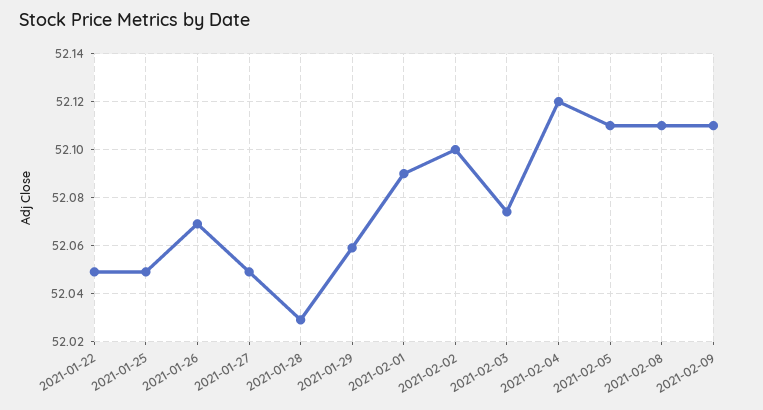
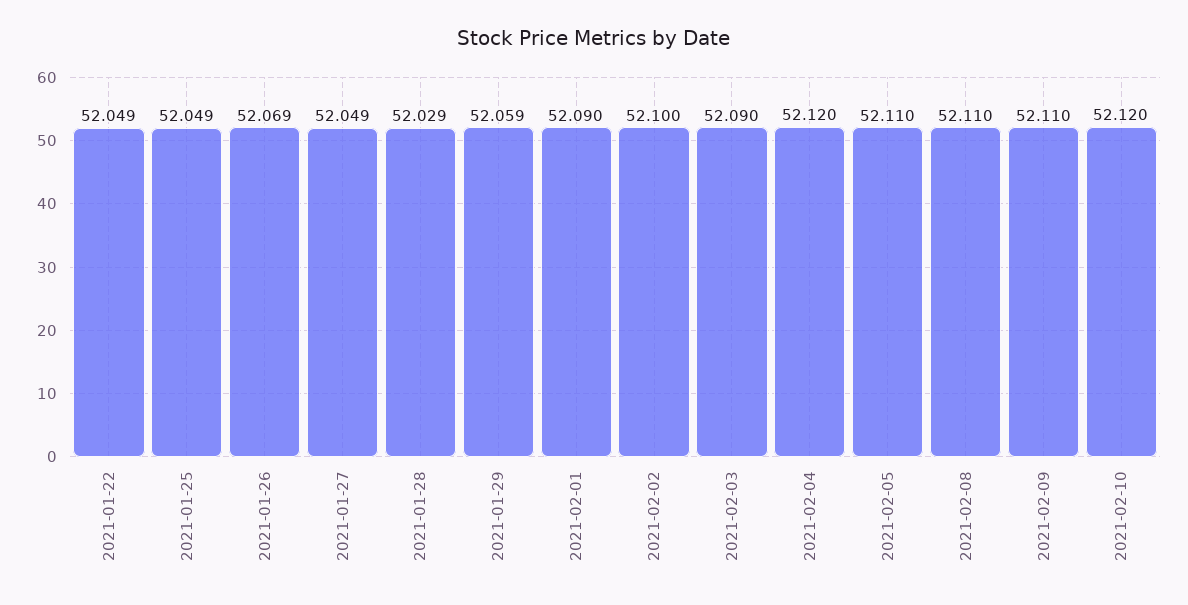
2021-02-03: 52.075 -> 52.09
2021-02-10: none -> 52.12

